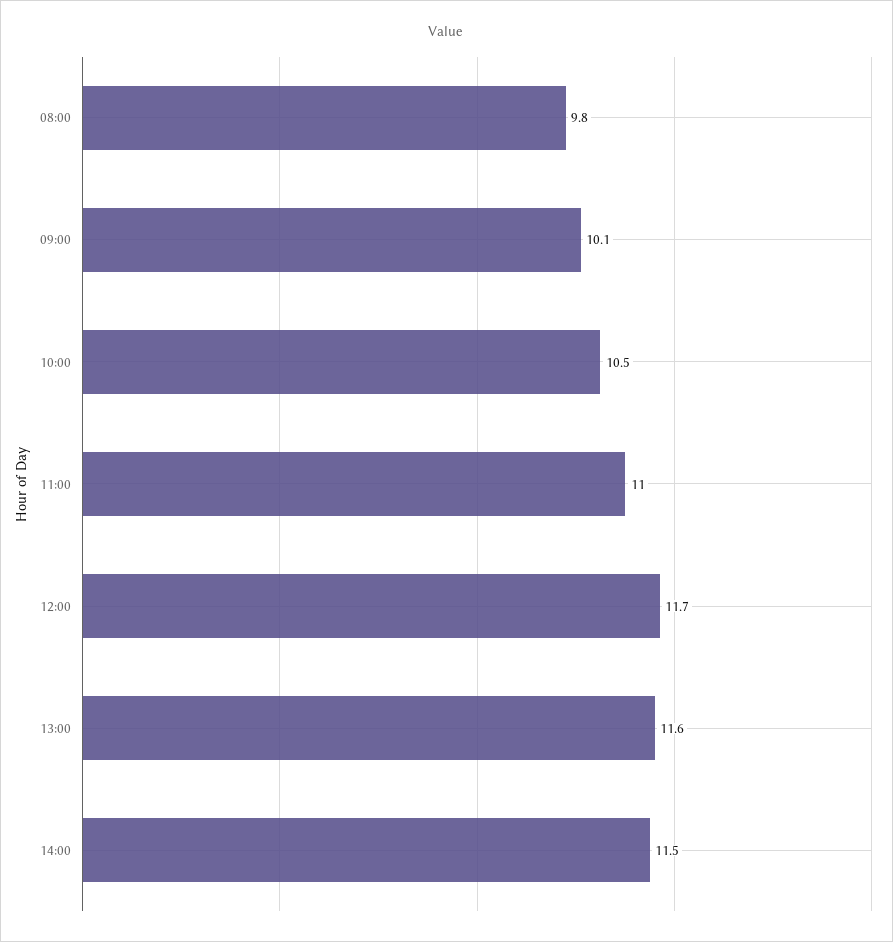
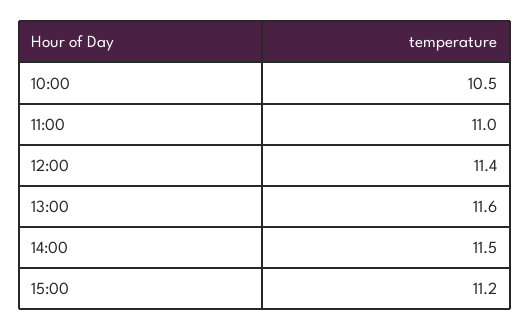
08:00: 9.8 -> none
09:00: 10.1 -> none
12:00: 11.7 -> 11.4
15:00: none -> 11.2

